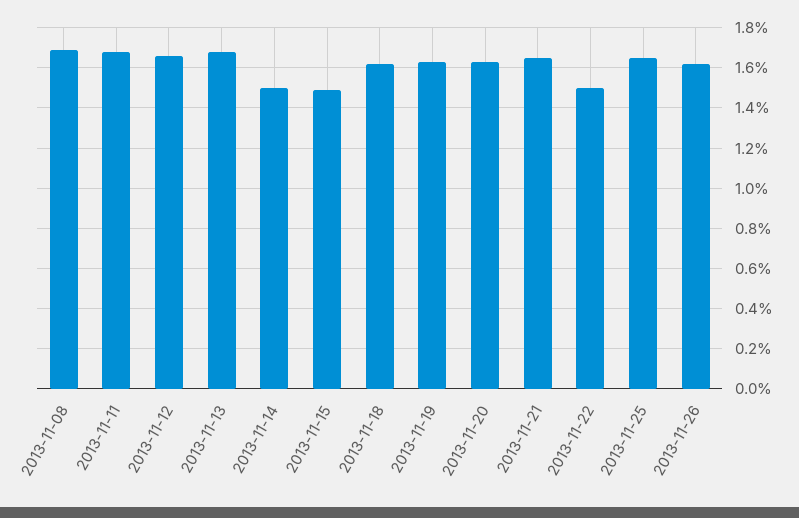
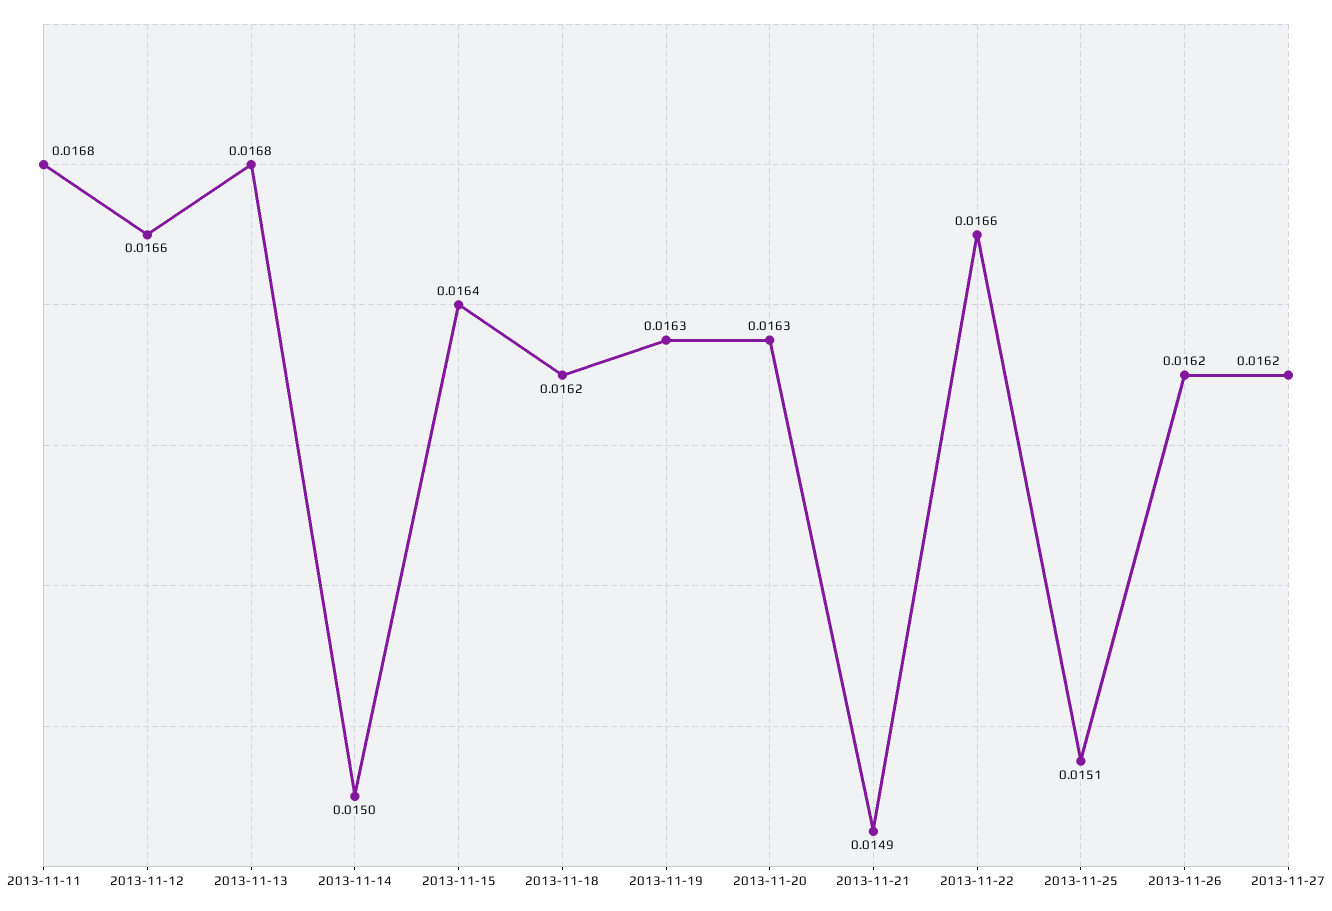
2013-11-08: 0.017 -> none
2013-11-15: 0.015 -> 0.0164
2013-11-21: 0.0165 -> 0.0149
2013-11-22: 0.015 -> 0.0166
2013-11-25: 0.0165 -> 0.0151
2013-11-27: none -> 0.0162

